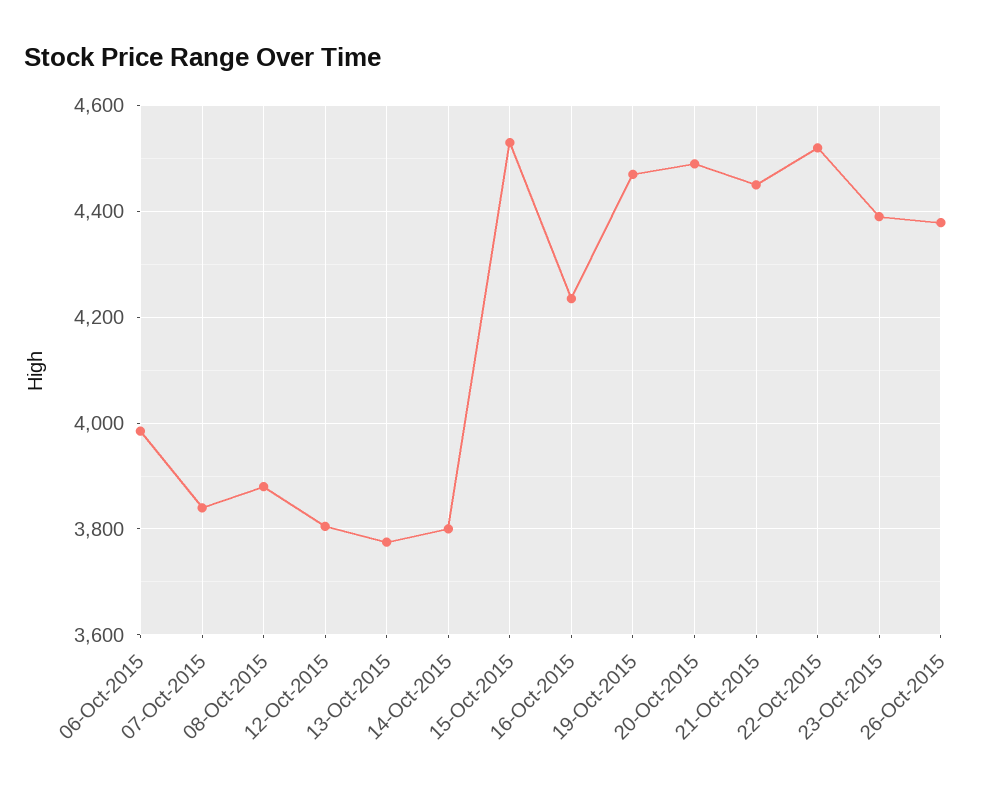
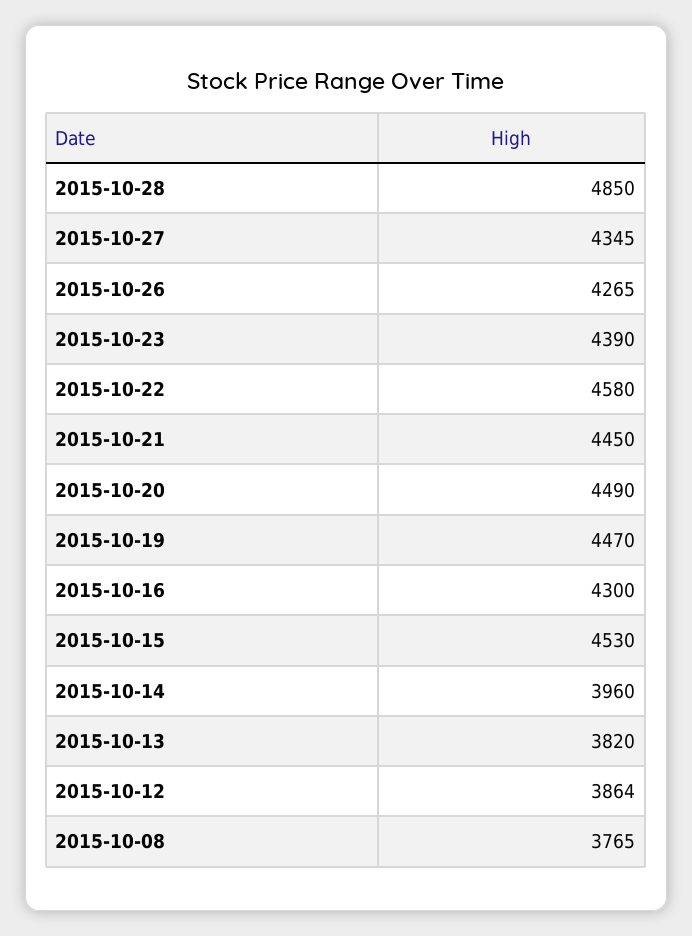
06-Oct-2015: 3980 -> none
07-Oct-2015: 3840 -> none
08-Oct-2015: 3880 -> 3765
12-Oct-2015: 3800 -> 3864
13-Oct-2015: 3780 -> 3820
14-Oct-2015: 3800 -> 3960
16-Oct-2015: 4240 -> 4300
22-Oct-2015: 4520 -> 4580
26-Oct-2015: 4380 -> 4265
2015-10-28: none -> 4850
2015-10-27: none -> 4345

